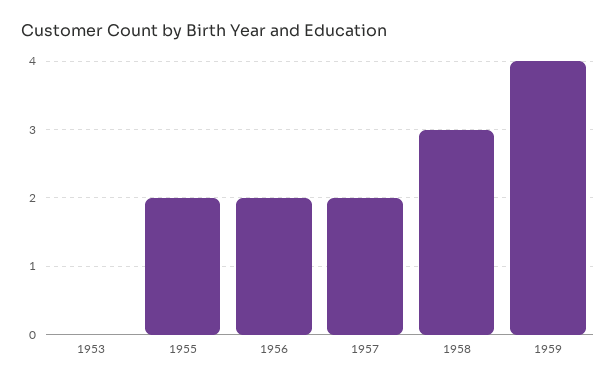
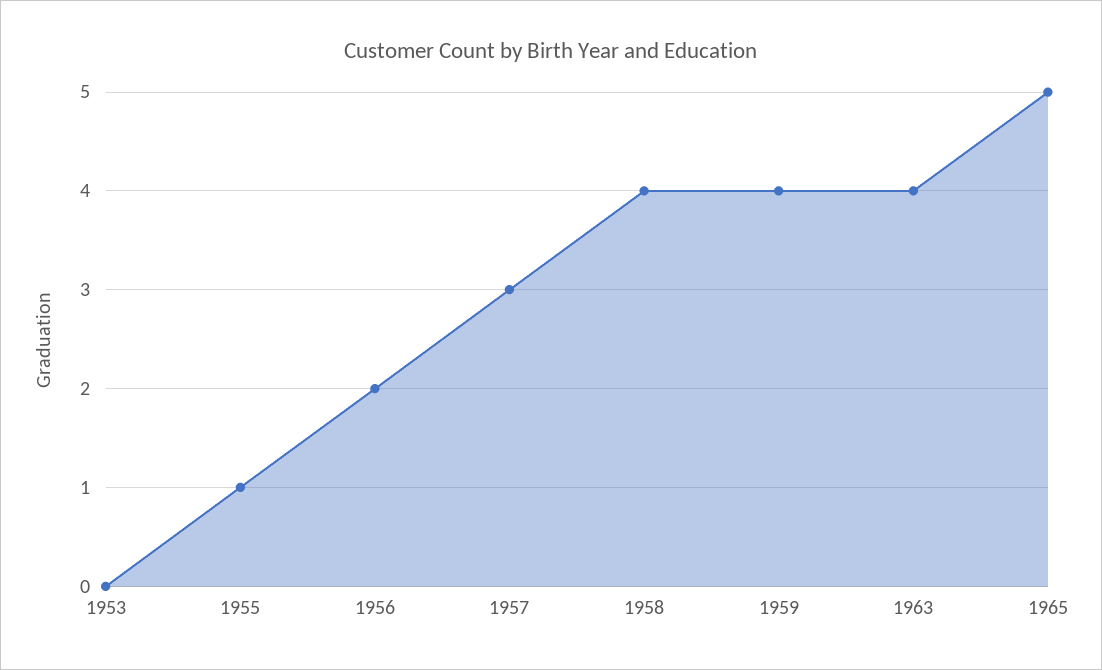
1955: 2 -> 1
1957: 2 -> 3
1958: 3 -> 4
1963: none -> 4
1965: none -> 5

